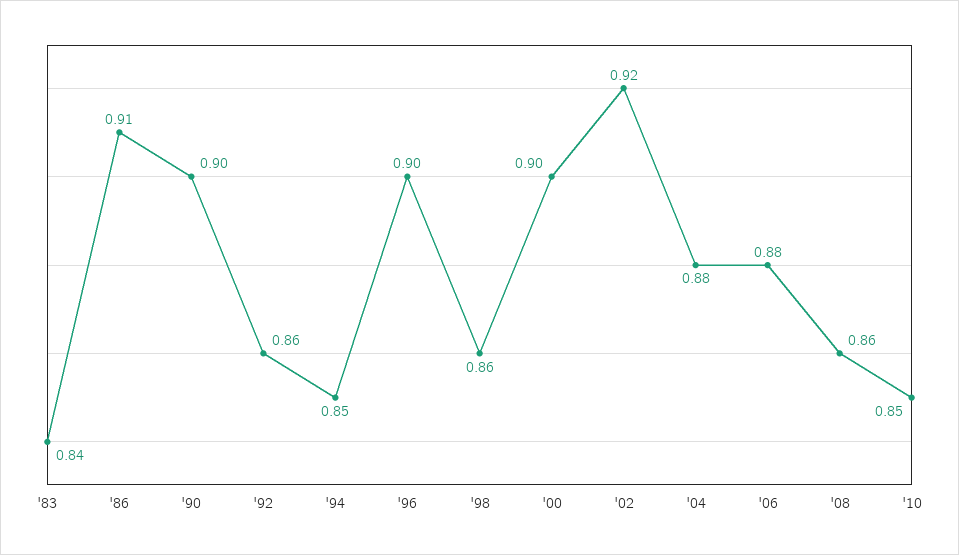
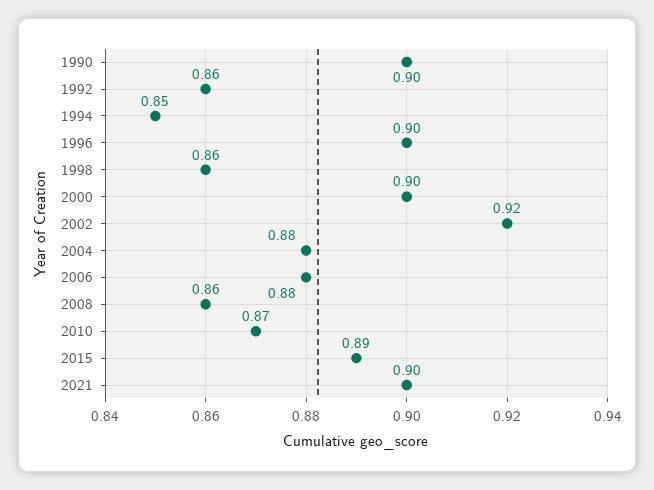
'83: 0.84 -> none
'86: 0.91 -> none
'10: 0.85 -> 0.87
2015: none -> 0.89
2021: none -> 0.9

